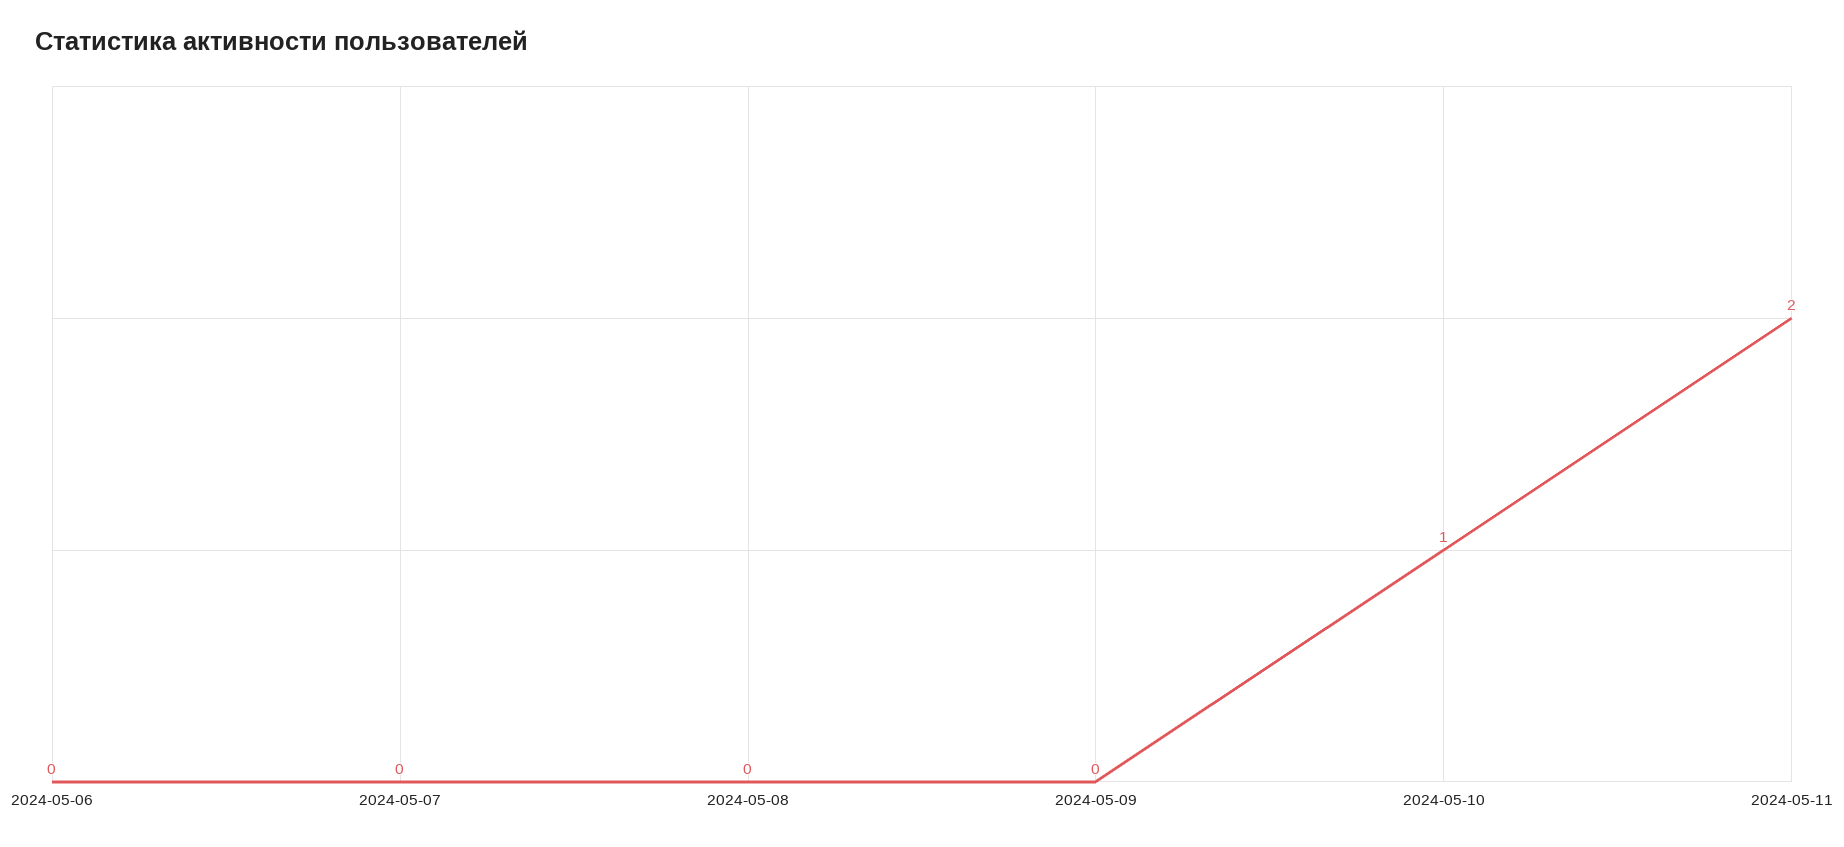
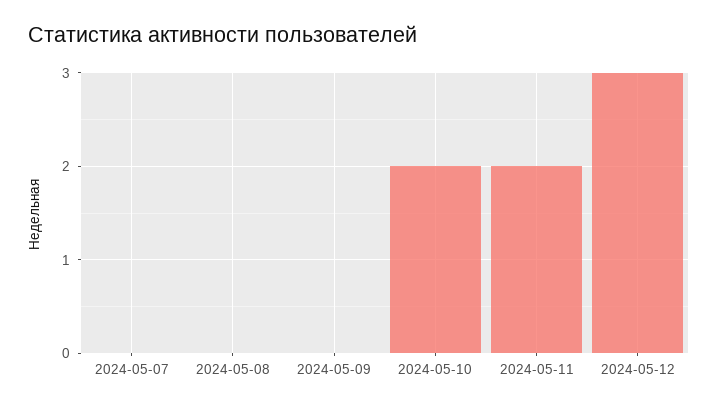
2024-05-06: 0 -> none
2024-05-10: 1 -> 2
2024-05-12: none -> 3

